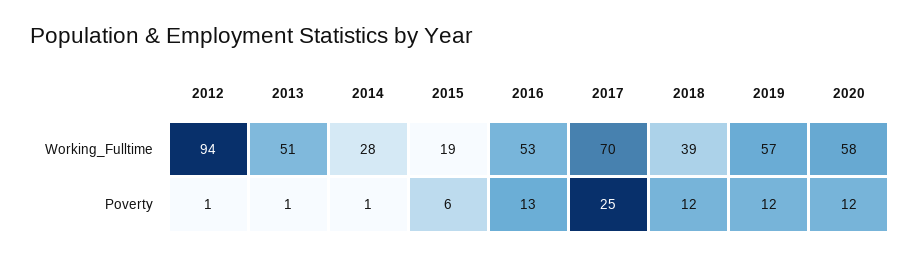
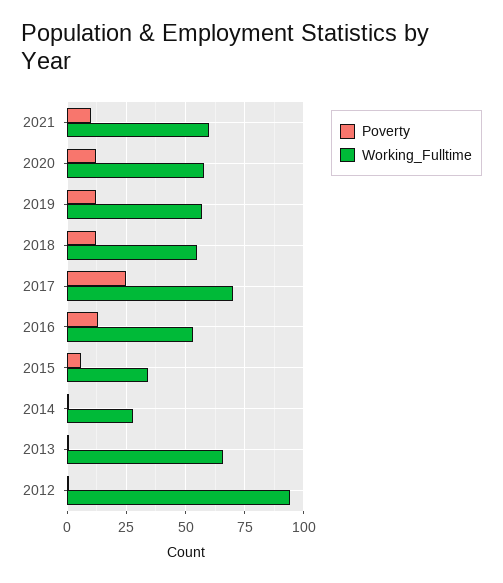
Working_Fulltime, 2013: 51 -> 65
Working_Fulltime, 2015: 19 -> 35
Working_Fulltime, 2018: 39 -> 55
Poverty, 2021: none -> 10
Working_Fulltime, 2021: none -> 60

